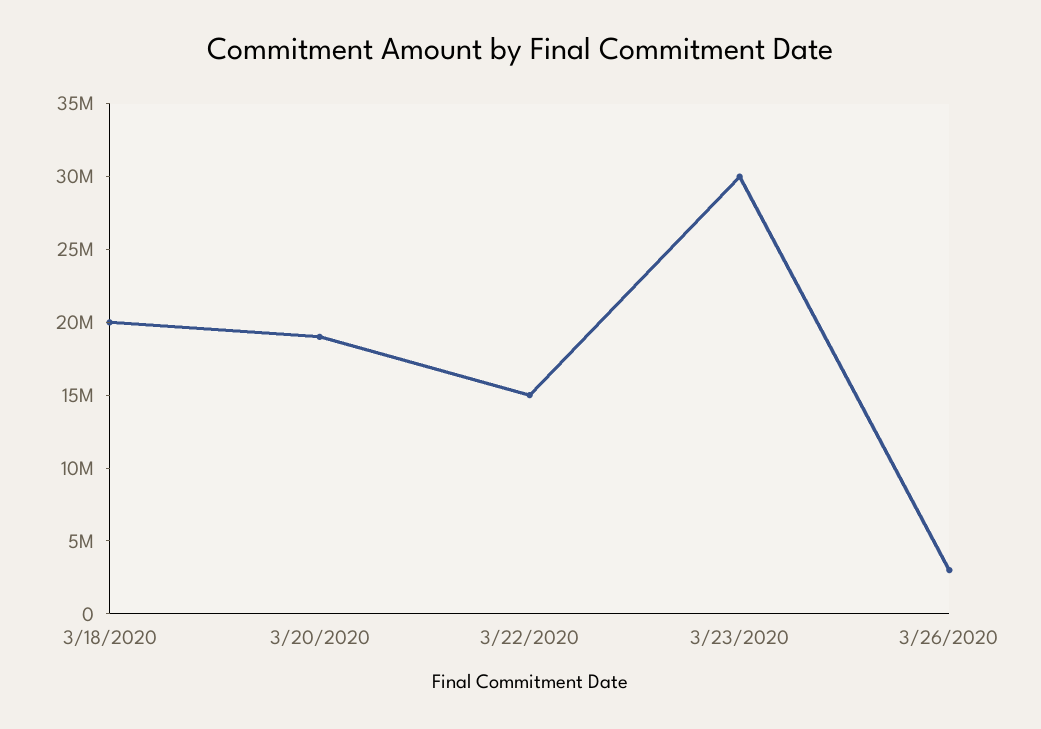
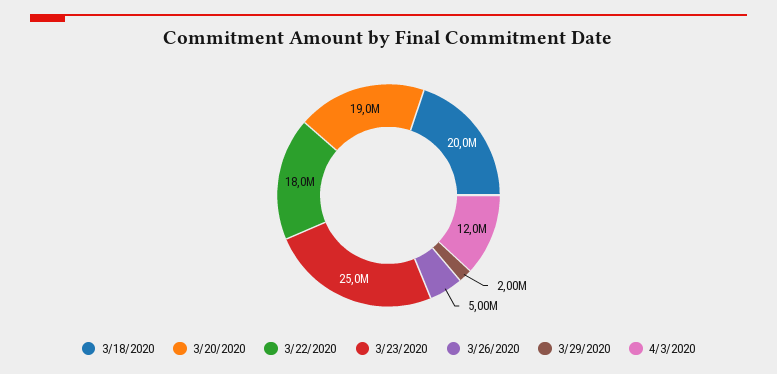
3/22/2020: 15000000 -> 18000000
3/23/2020: 30000000 -> 25000000
3/26/2020: 3000000 -> 5000000
3/29/2020: none -> 2000000
4/3/2020: none -> 12000000

